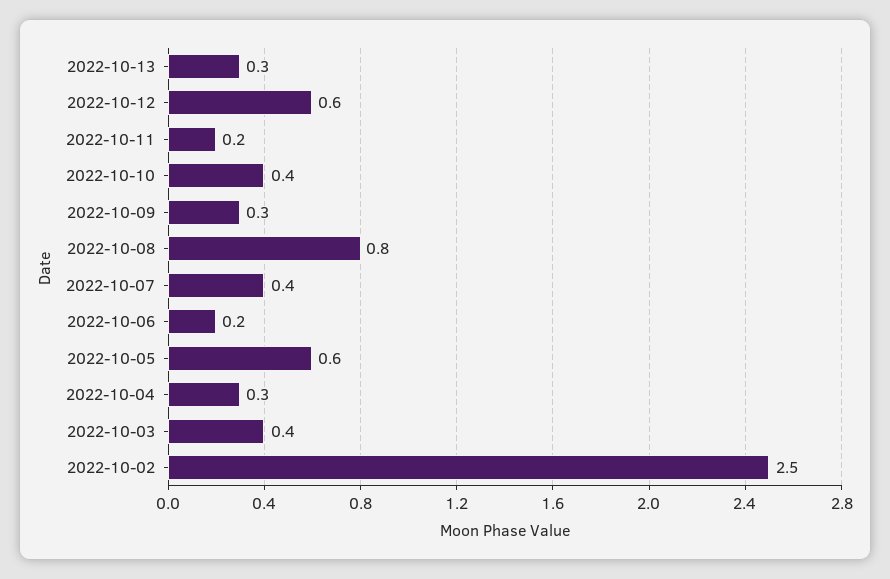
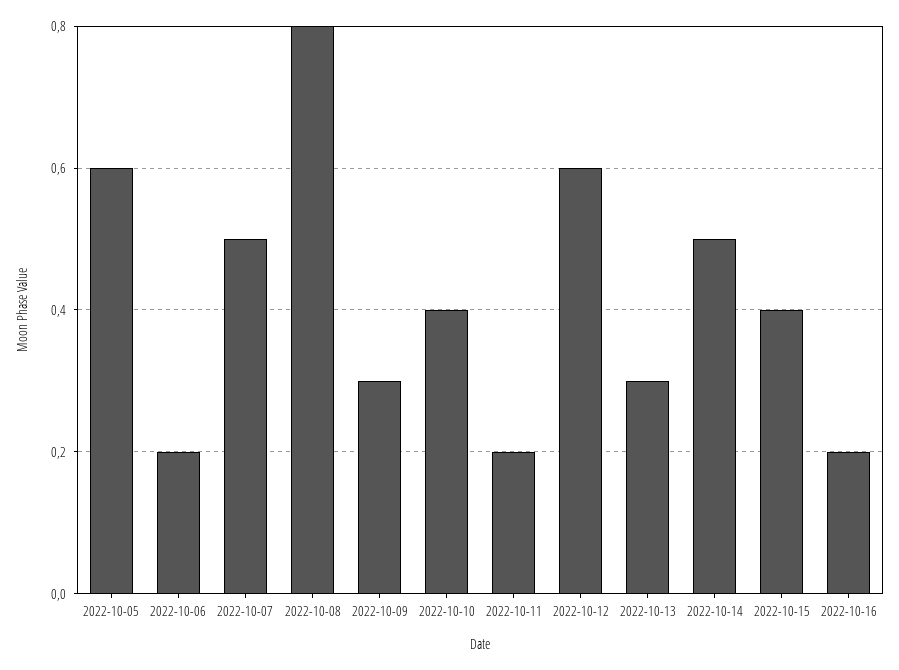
2022-10-07: 0.4 -> 0.5
2022-10-04: 0.3 -> none
2022-10-03: 0.4 -> none
2022-10-02: 2.5 -> none
2022-10-14: none -> 0.5
2022-10-15: none -> 0.4
2022-10-16: none -> 0.2

